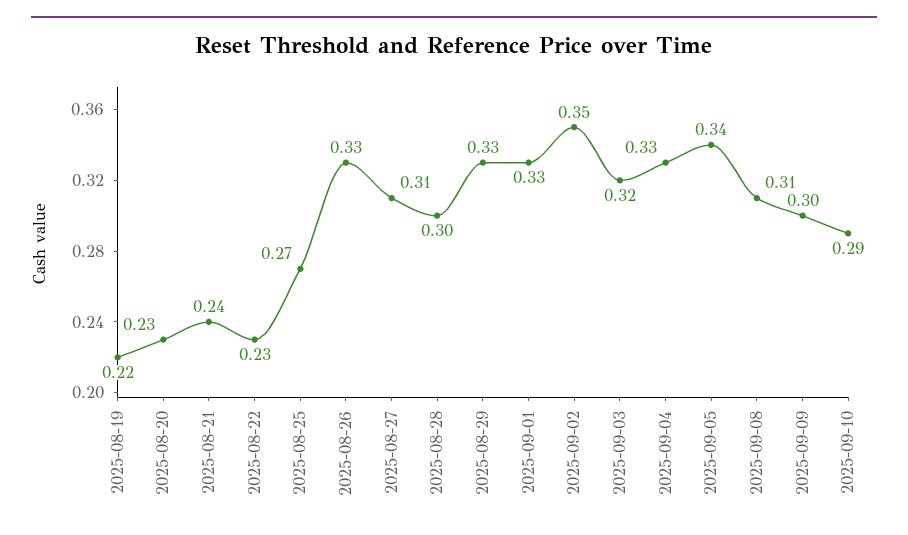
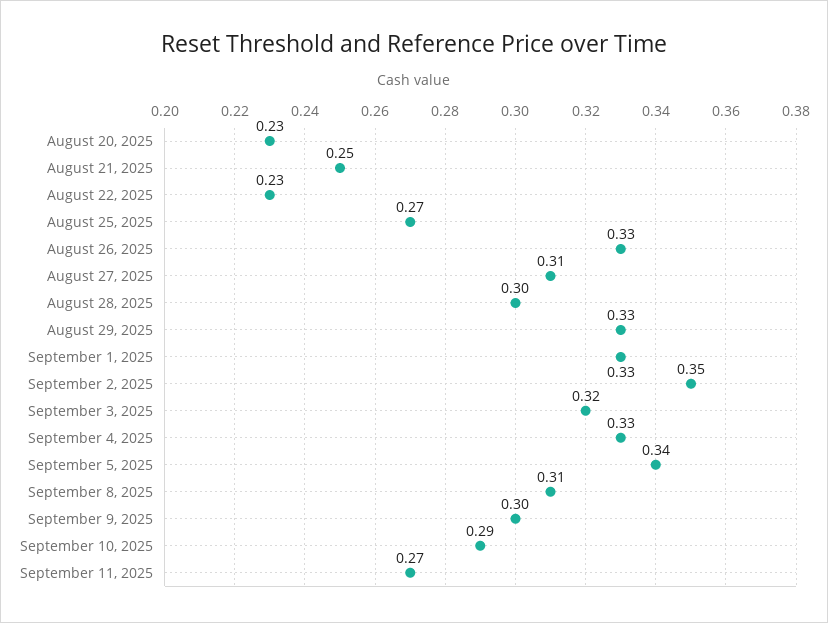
2025-08-19: 0.22 -> none
2025-08-21: 0.24 -> 0.25
September 11, 2025: none -> 0.27

